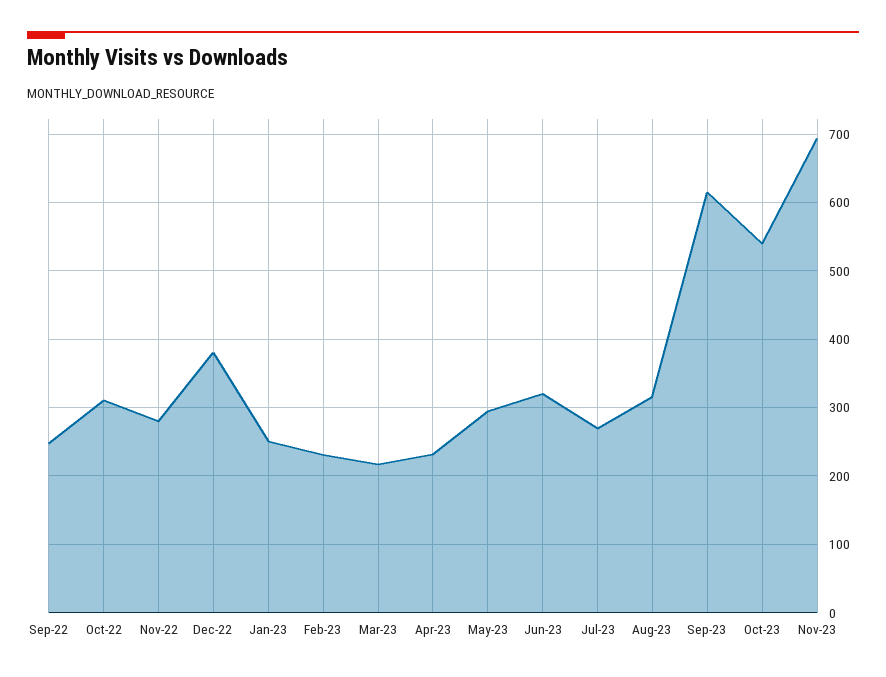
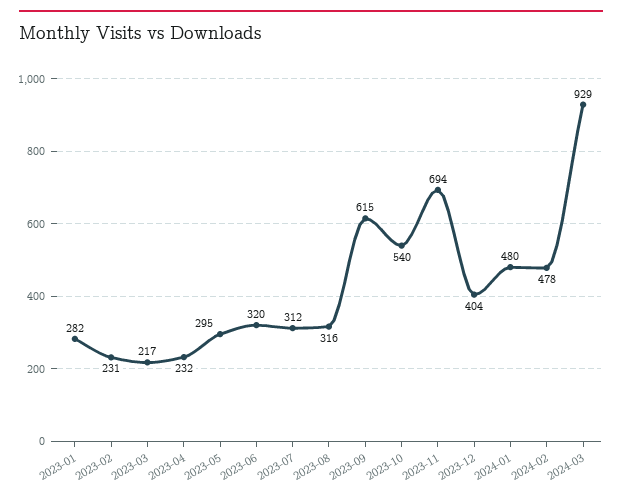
Sep-22: 250 -> none
Oct-22: 310 -> none
Nov-22: 280 -> none
Dec-22: 380 -> none
Jan-23: 250 -> 282
Jul-23: 270 -> 312
2023-12: none -> 404
2024-01: none -> 480
2024-02: none -> 478
2024-03: none -> 929

